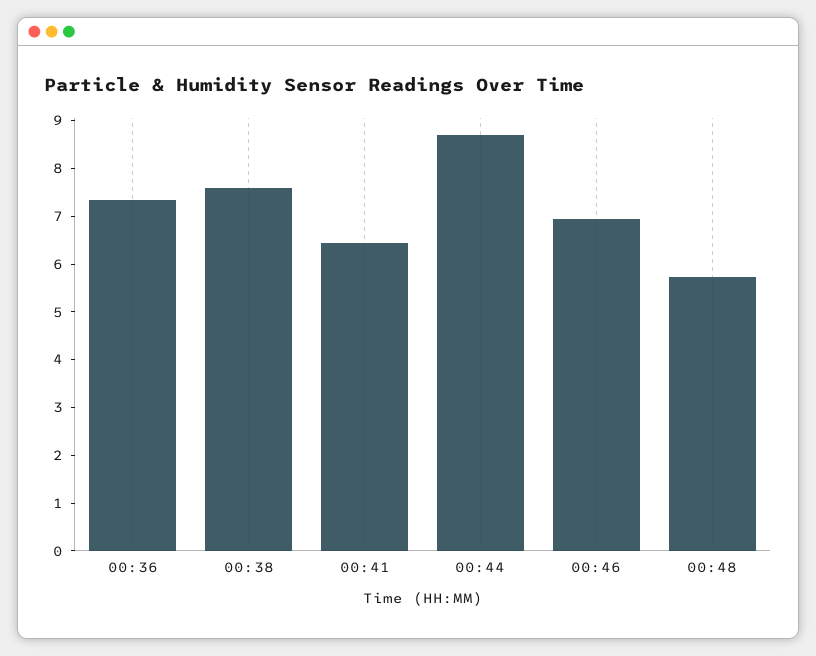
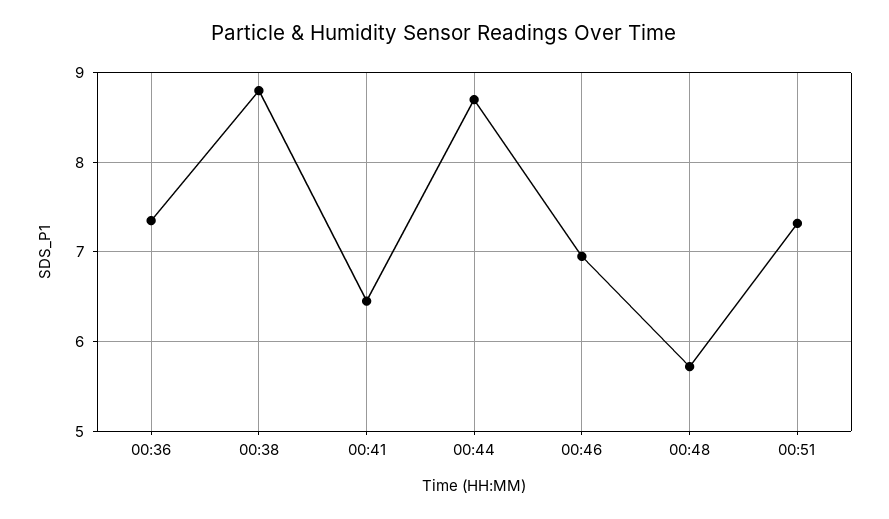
00:38: 7.6 -> 8.8
00:51: none -> 7.3

